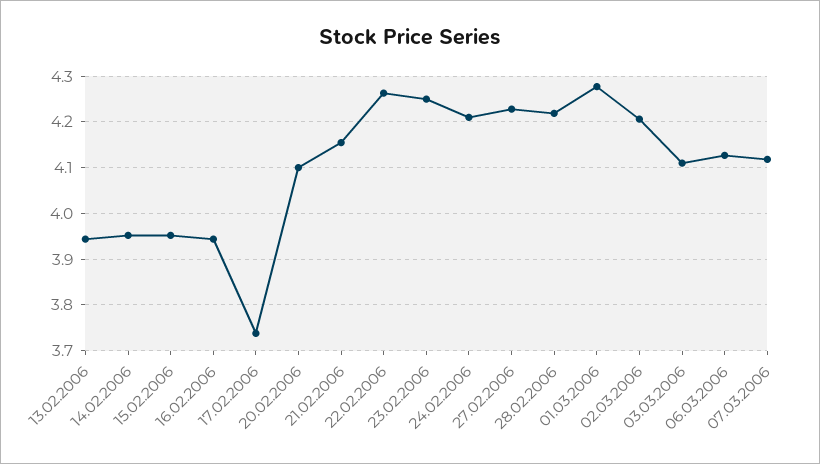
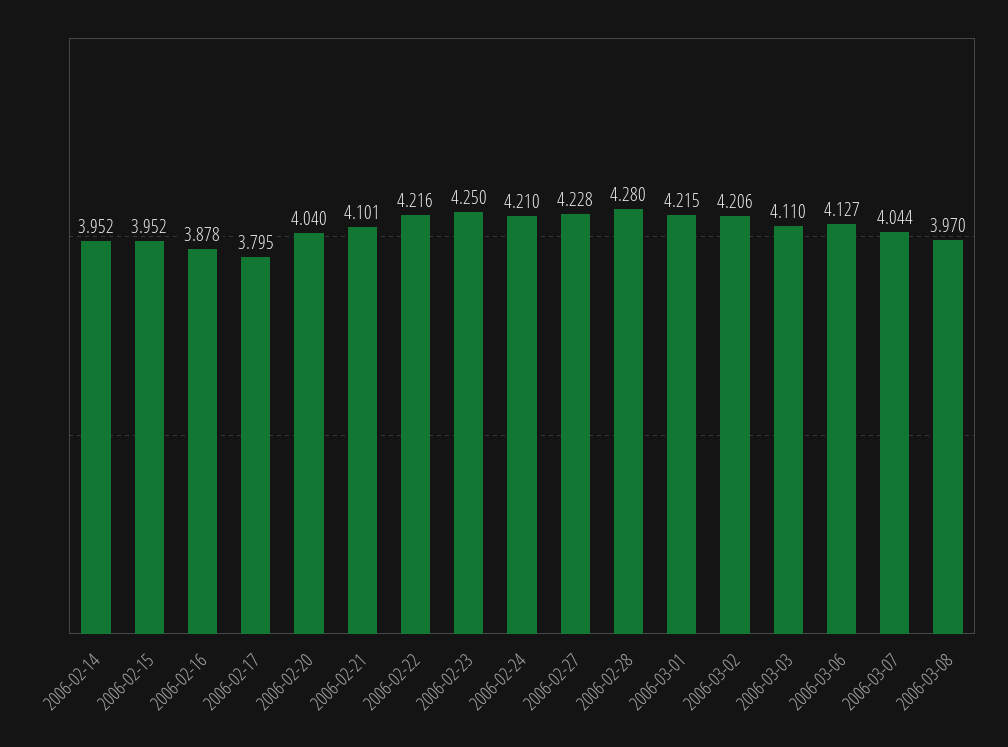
13.02.2006: 3.94 -> none
16.02.2006: 3.94 -> 3.878
17.02.2006: 3.74 -> 3.795
20.02.2006: 4.1 -> 4.04
21.02.2006: 4.16 -> 4.101
22.02.2006: 4.26 -> 4.216
28.02.2006: 4.22 -> 4.28
01.03.2006: 4.28 -> 4.215
07.03.2006: 4.12 -> 4.044
2006-03-08: none -> 3.97

